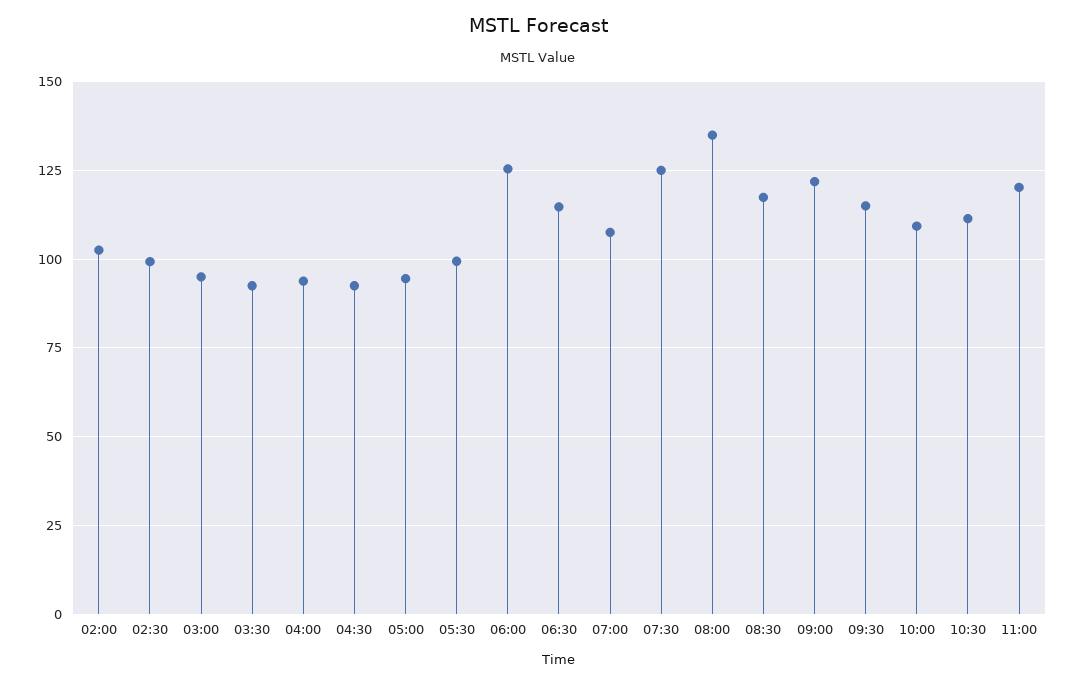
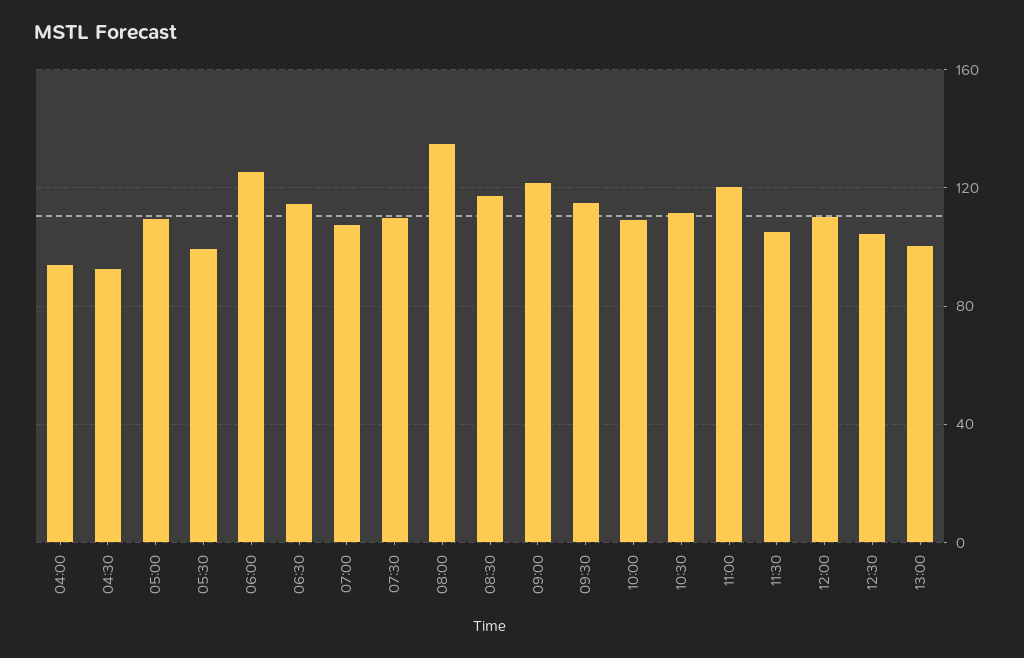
02:00: 102.5 -> none
02:30: 100 -> none
03:00: 95 -> none
03:30: 92.5 -> none
05:00: 95 -> 110
07:30: 125 -> 110
11:30: none -> 105
12:00: none -> 110
12:30: none -> 105
13:00: none -> 100

